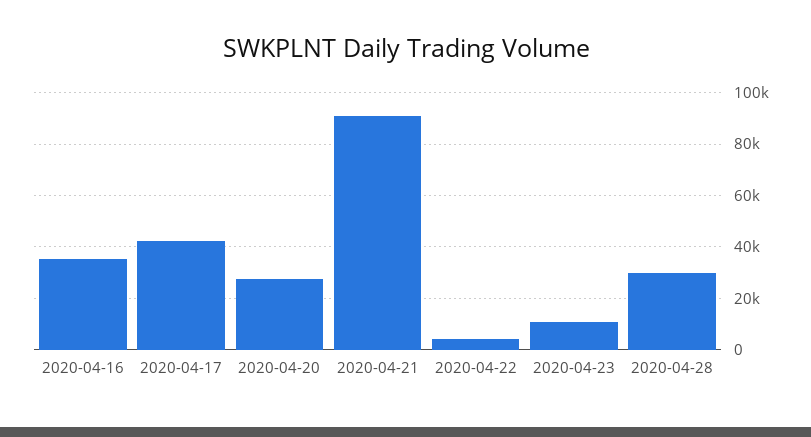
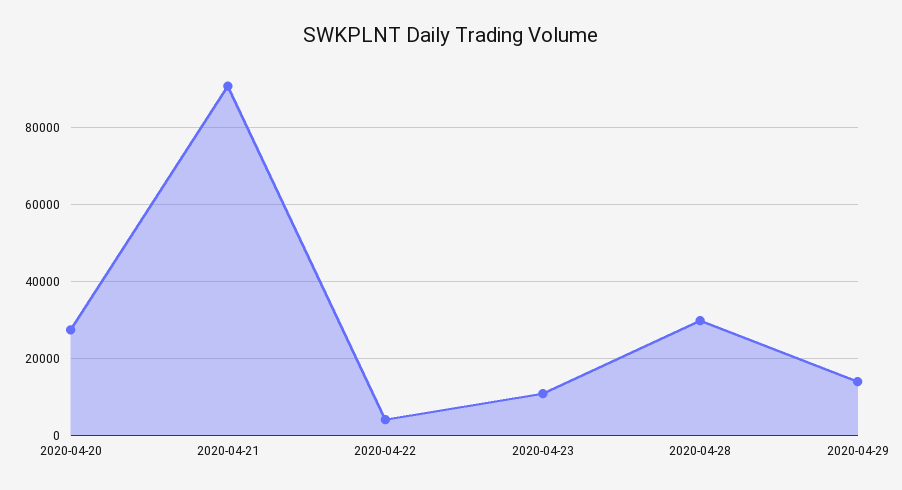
2020-04-16: 35000 -> none
2020-04-17: 42500 -> none
2020-04-29: none -> 14000

